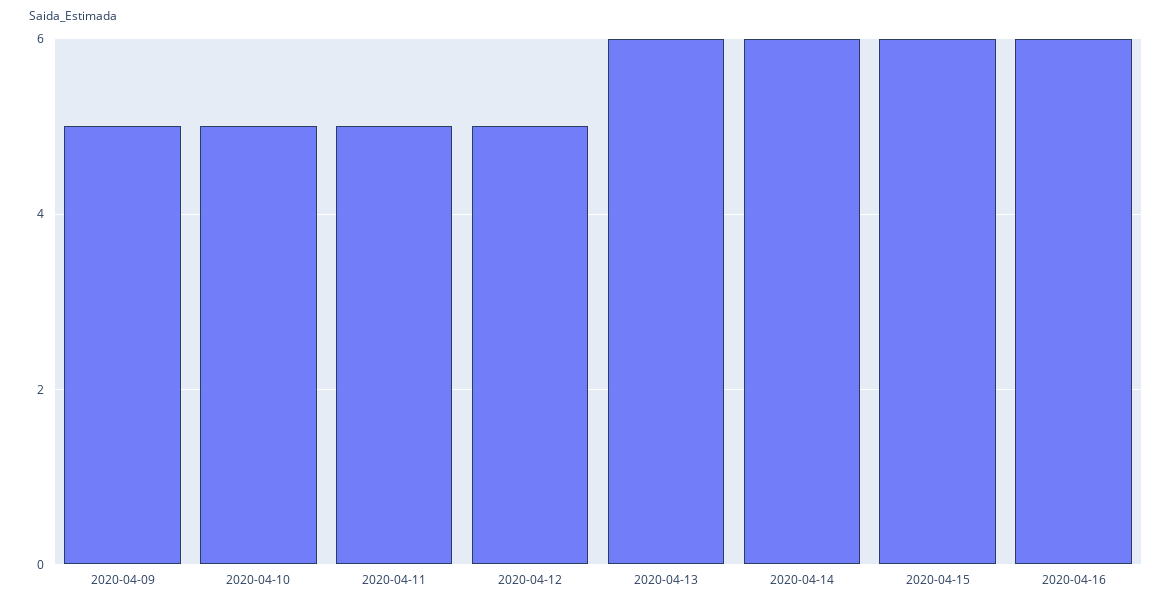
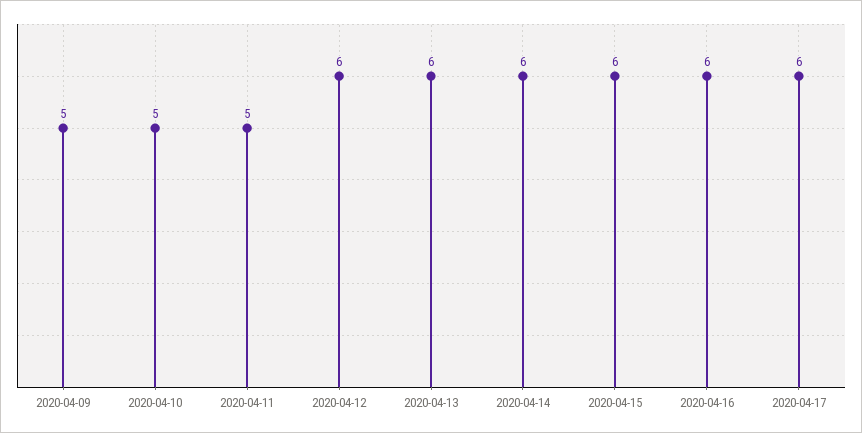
2020-04-12: 5 -> 6
2020-04-17: none -> 6

